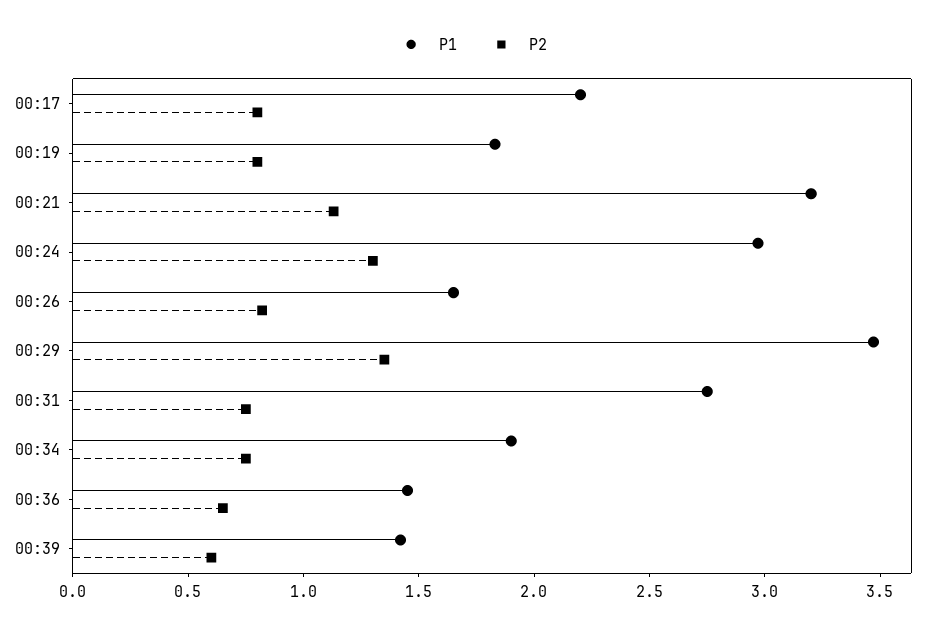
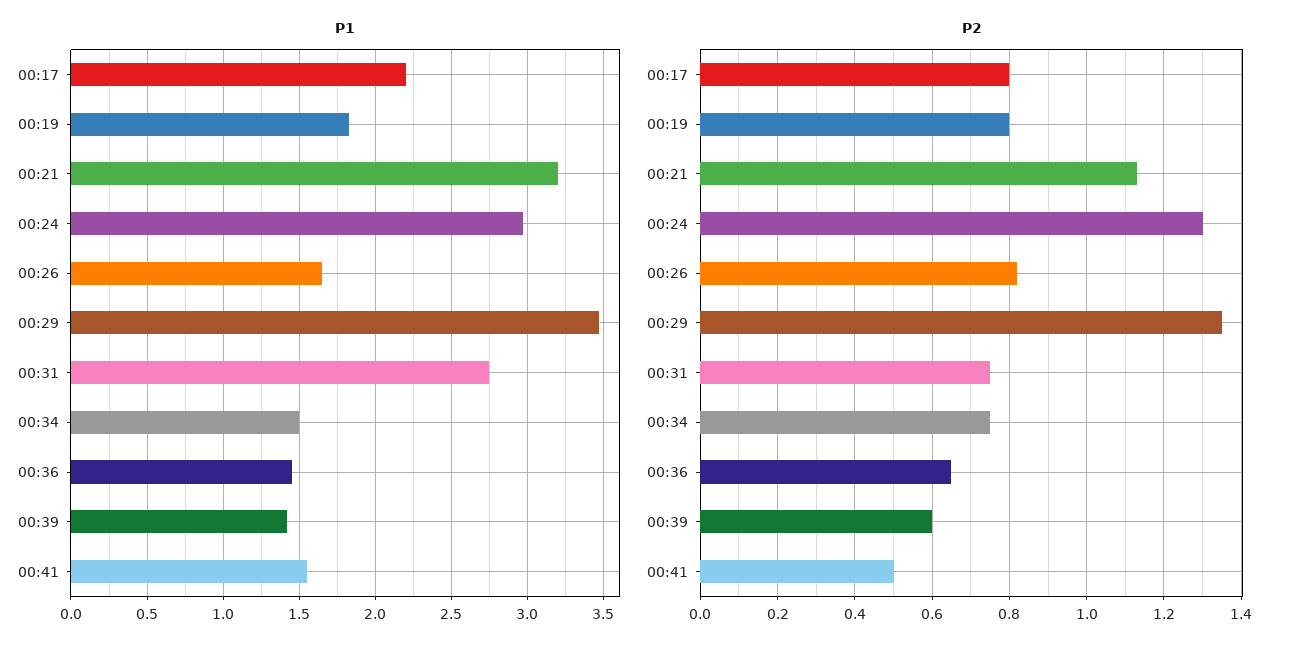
P1, 00:34: 1.9 -> 1.5
P1, 00:41: none -> 1.55
P2, 00:41: none -> 0.5

